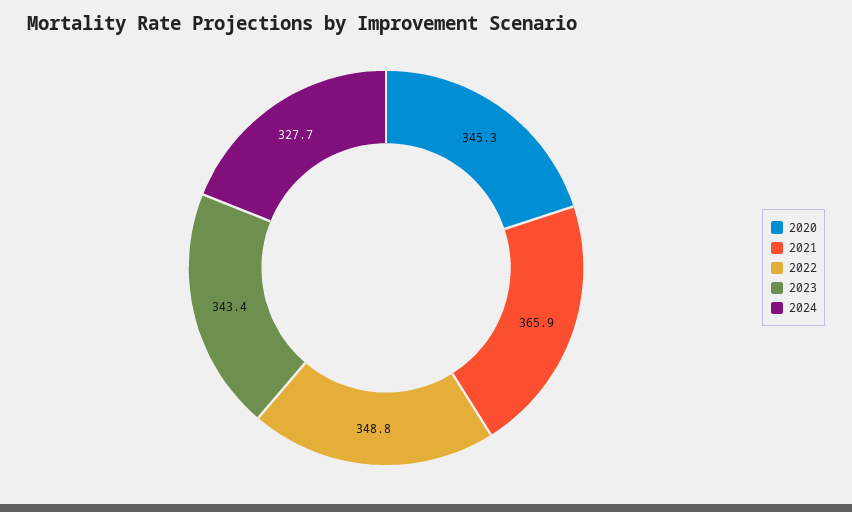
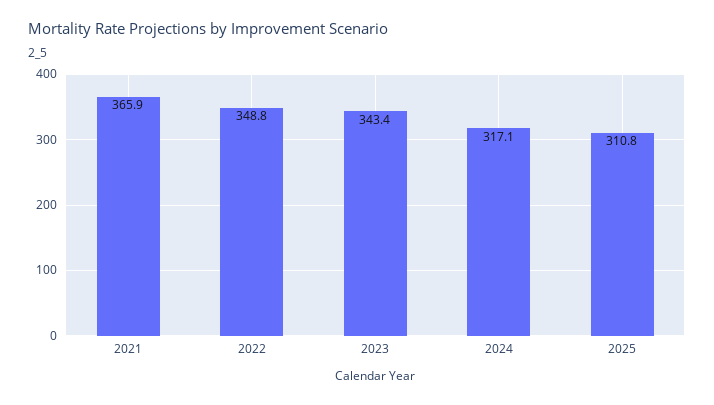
2020: 345.3 -> none
2024: 327.7 -> 317.1
2025: none -> 310.8

